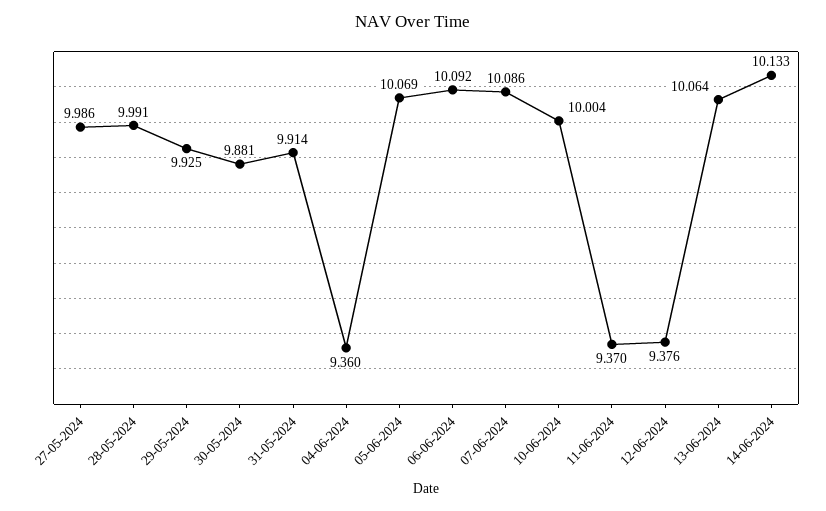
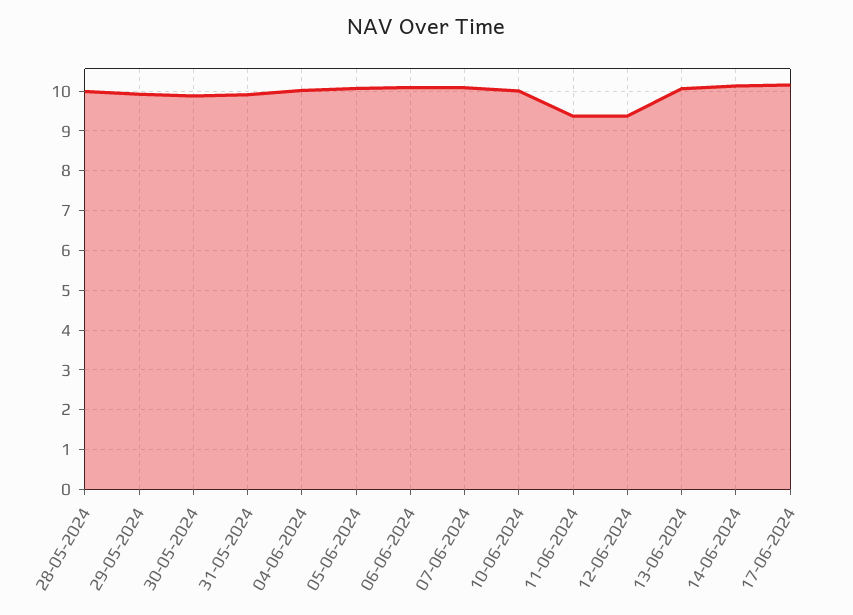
27-05-2024: 9.986 -> none
04-06-2024: 9.36 -> 10
17-06-2024: none -> 10.2

